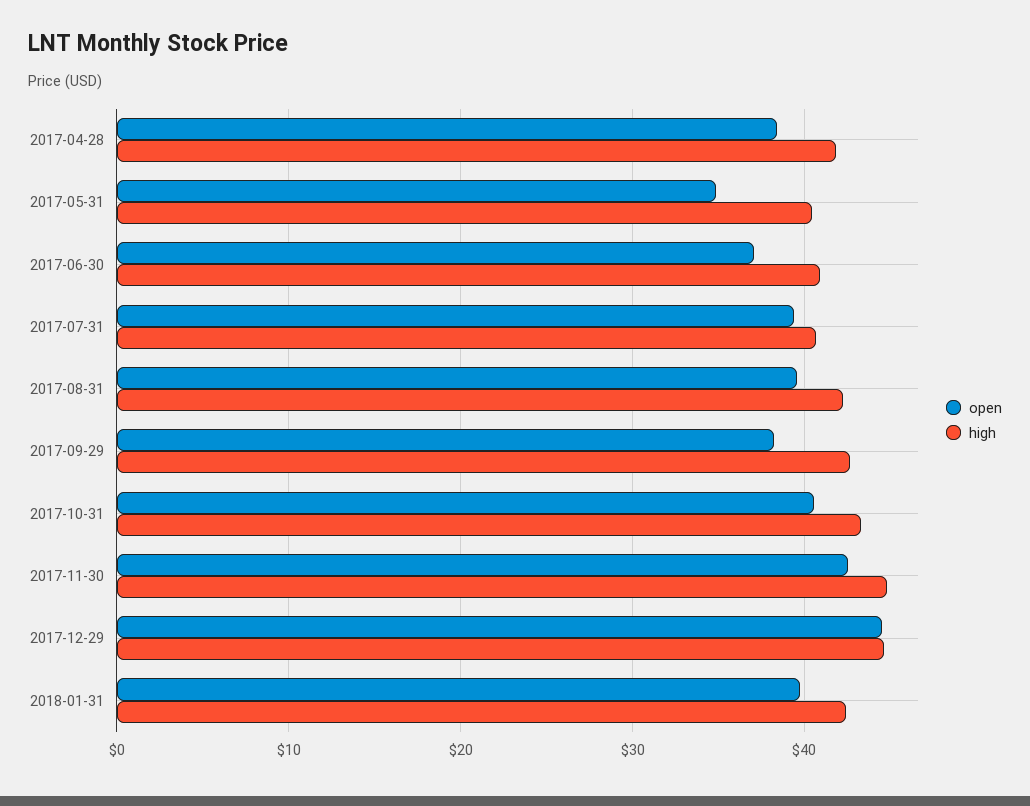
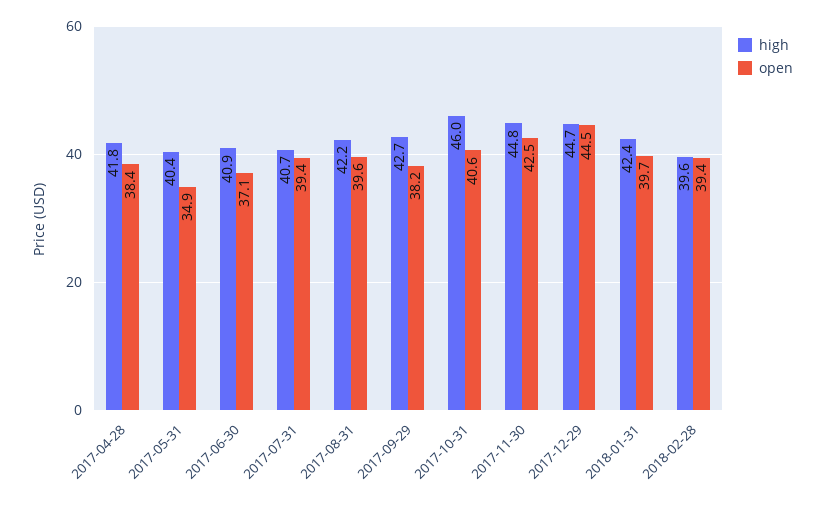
high, 2017-10-31: 43 -> 46
high, 2018-02-28: none -> 39.6
open, 2018-02-28: none -> 39.4

